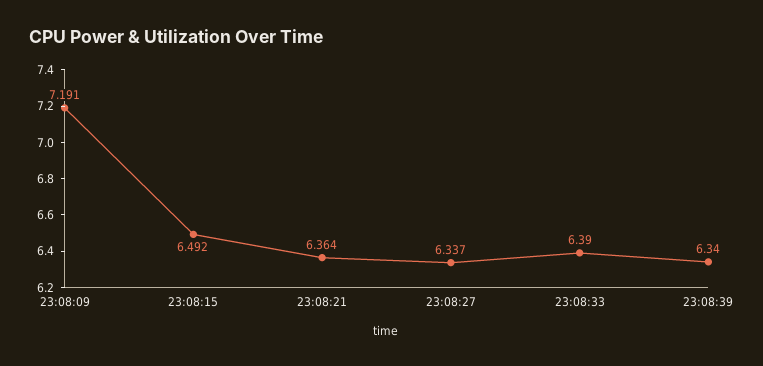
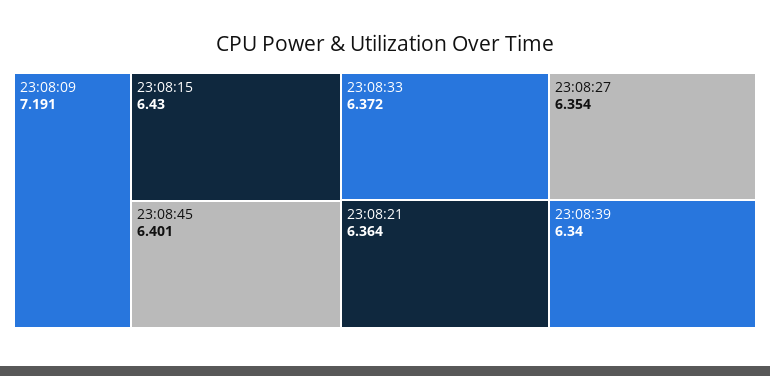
23:08:15: 6.492 -> 6.43
23:08:27: 6.337 -> 6.354
23:08:33: 6.39 -> 6.372
23:08:45: none -> 6.401

